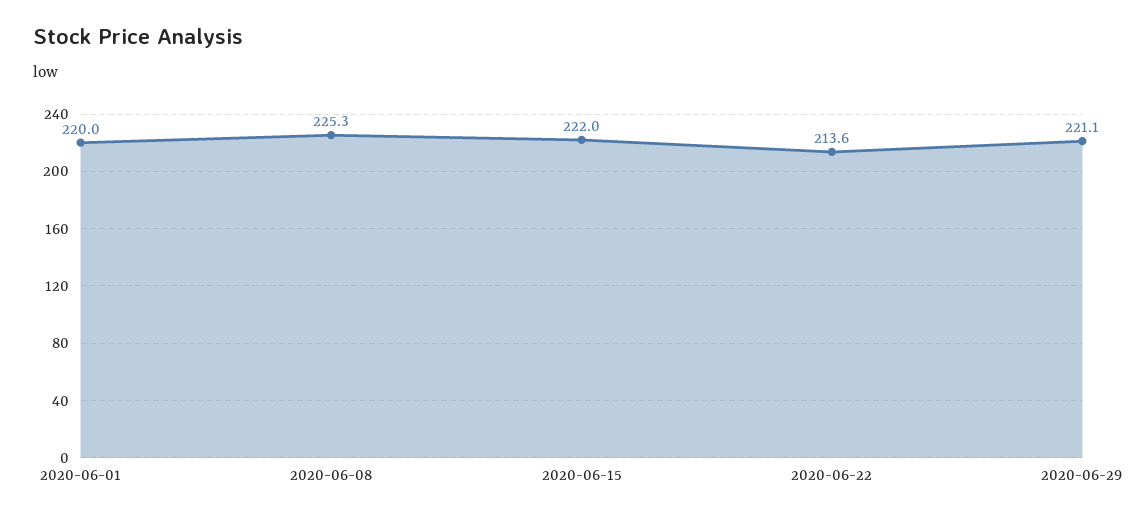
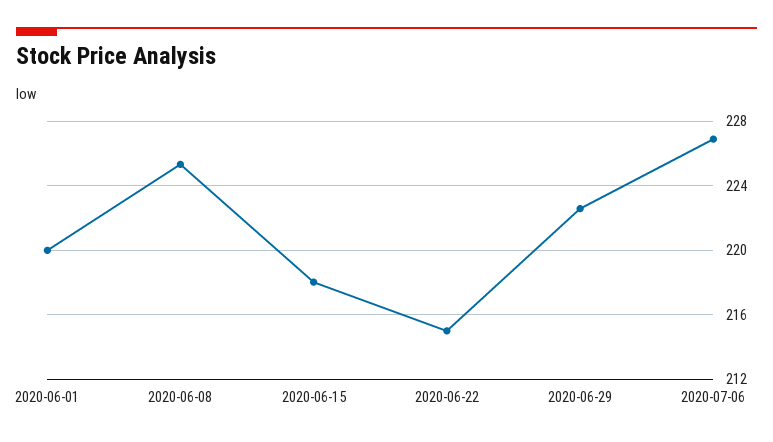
2020-06-15: 222 -> 218
2020-06-22: 213.6 -> 215
2020-06-29: 221.1 -> 222.5
2020-07-06: none -> 227

